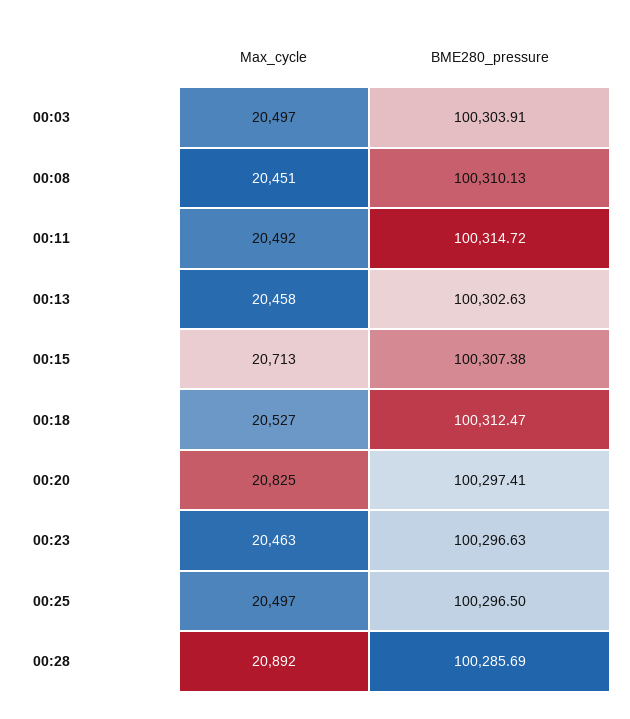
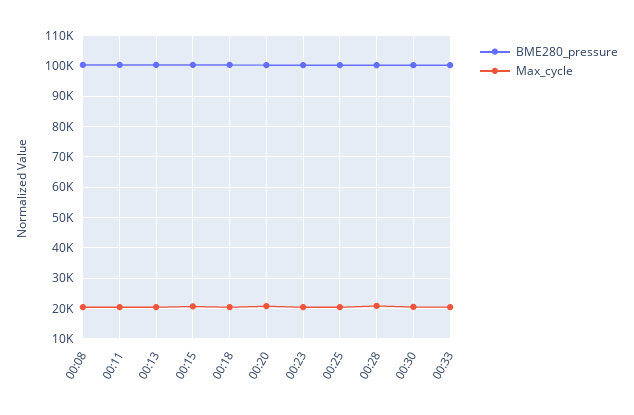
Max_cycle, 00:03: 20497 -> none
BME280_pressure, 00:03: 100303.91 -> none
BME280_pressure, 00:30: none -> 100000
Max_cycle, 00:30: none -> 20000
BME280_pressure, 00:33: none -> 100000
Max_cycle, 00:33: none -> 20000

